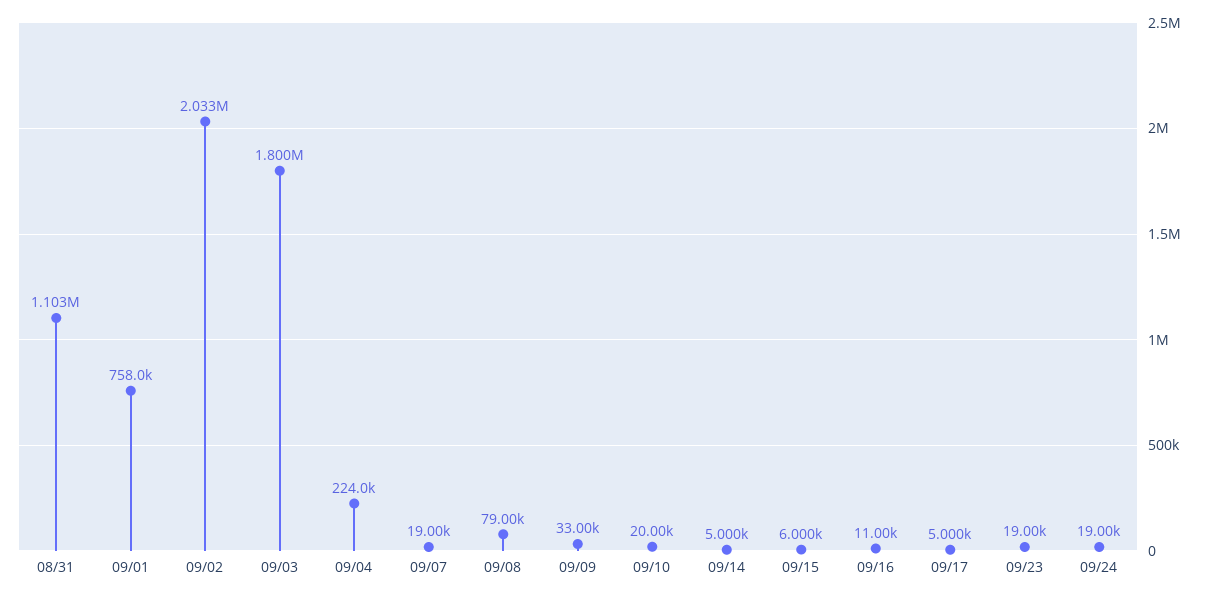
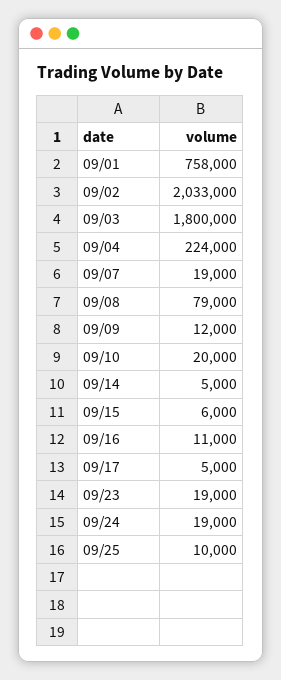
08/31: 1103000 -> none
09/09: 33000 -> 12000
09/25: none -> 10000

